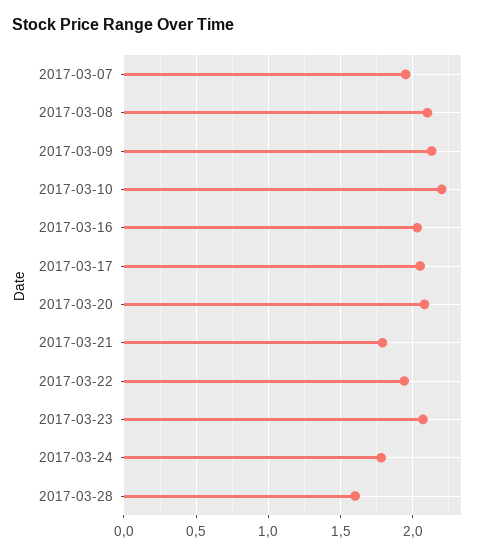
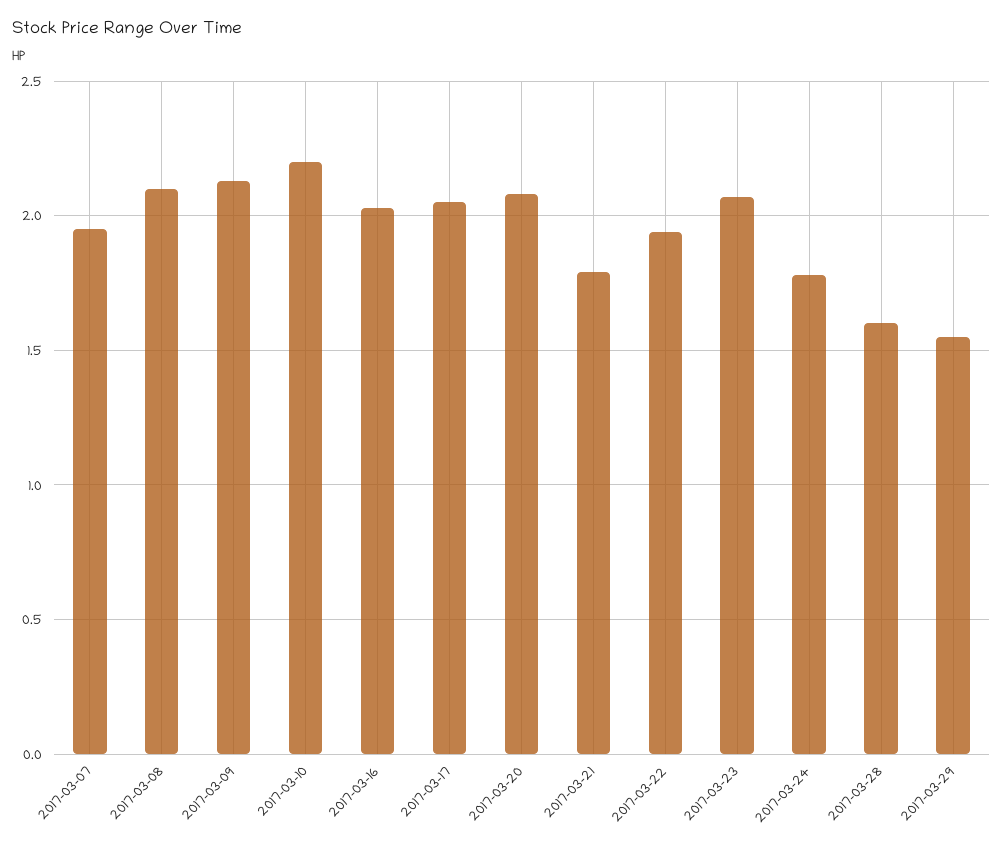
2017-03-29: none -> 1.55

